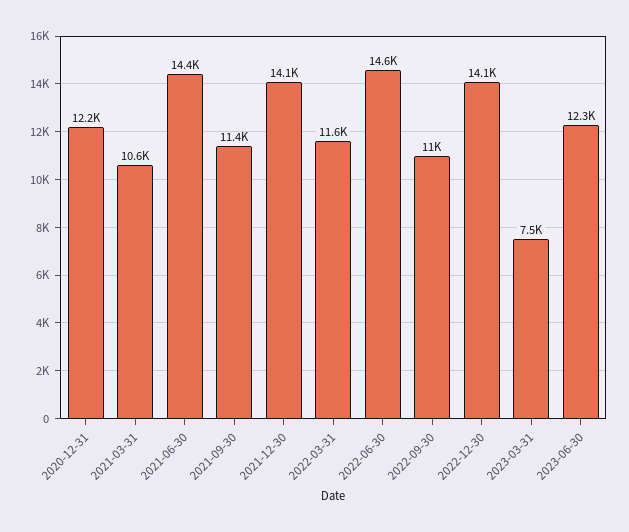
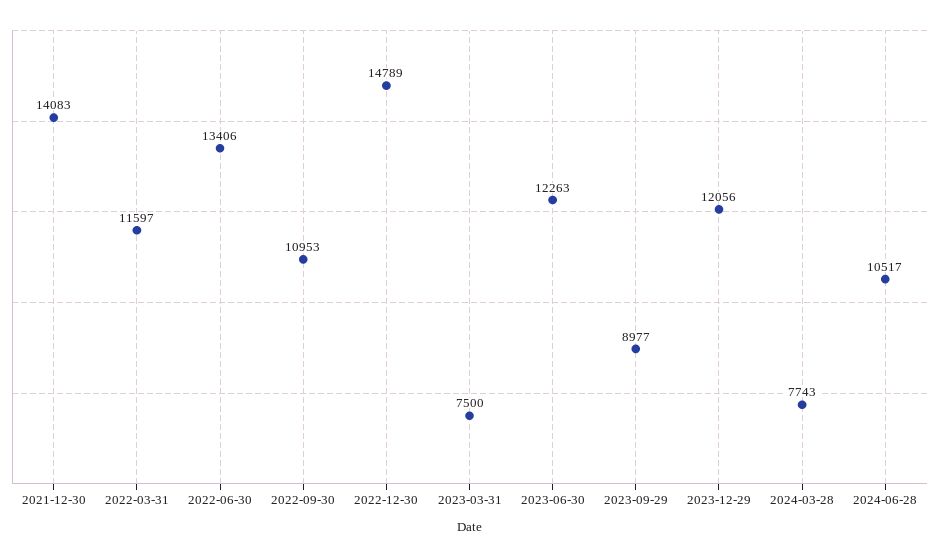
2020-12-31: 12200 -> none
2021-03-31: 10600 -> none
2021-06-30: 14400 -> none
2021-09-30: 11400 -> none
2022-06-30: 14600 -> 13406
2022-12-30: 14100 -> 14789
2023-09-29: none -> 8977
2023-12-29: none -> 12056
2024-03-28: none -> 7743
2024-06-28: none -> 10517

